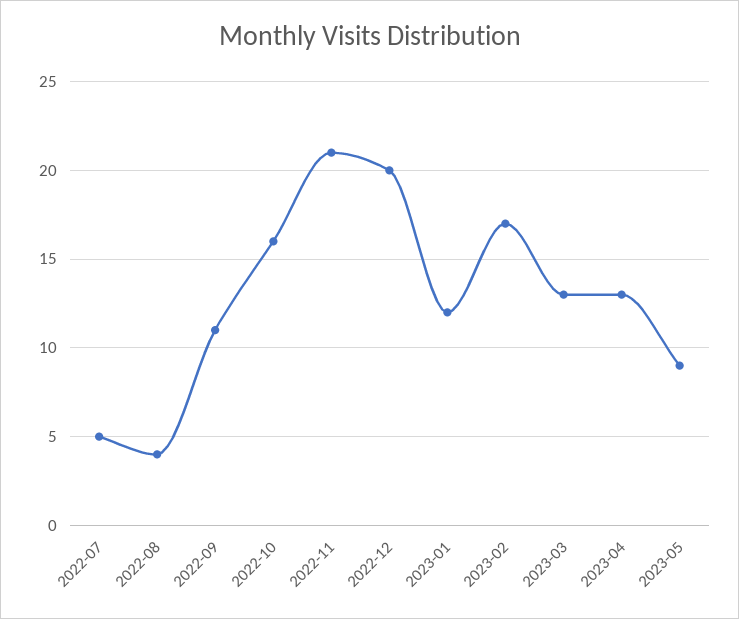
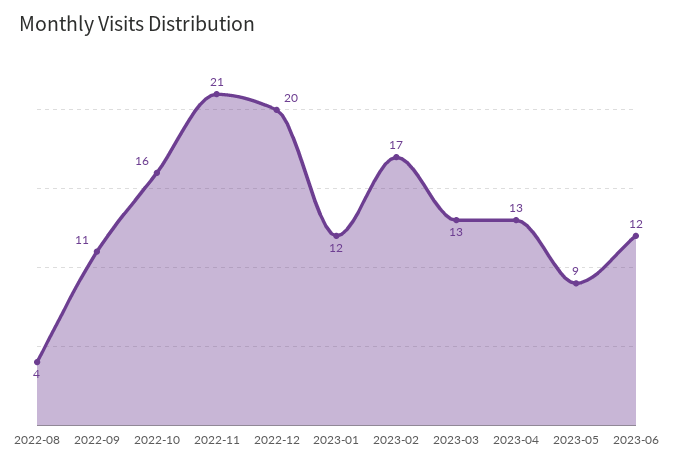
2022-07: 5 -> none
2023-06: none -> 12

